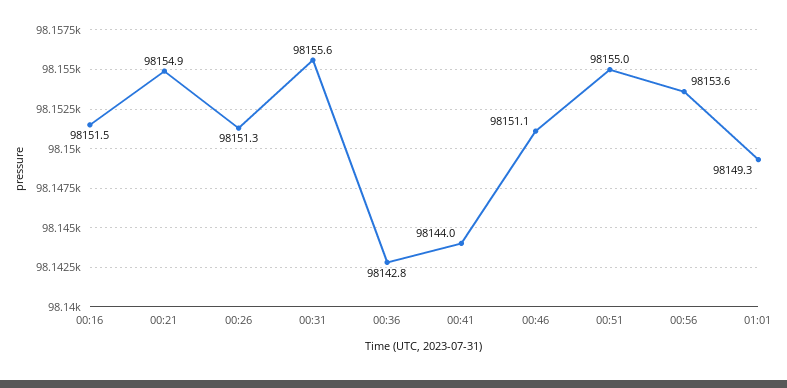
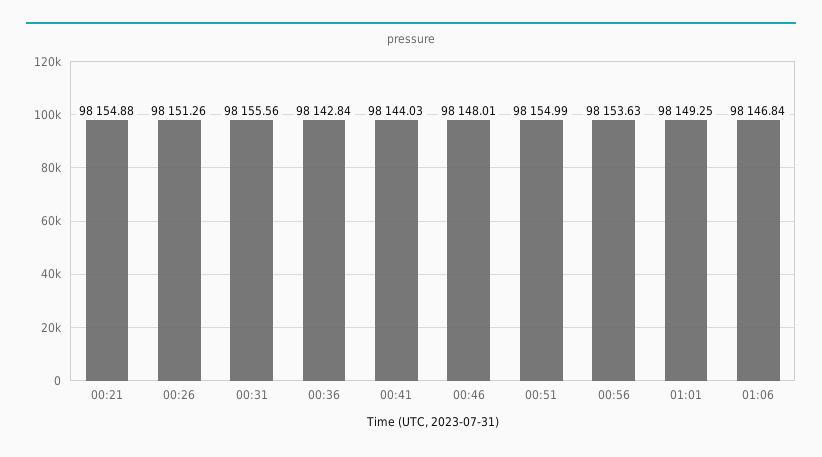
00:16: 98151.5 -> none
00:46: 98151.1 -> 98148.01
01:06: none -> 98146.84

